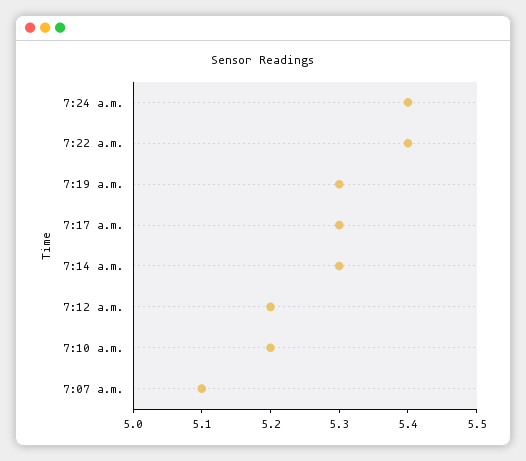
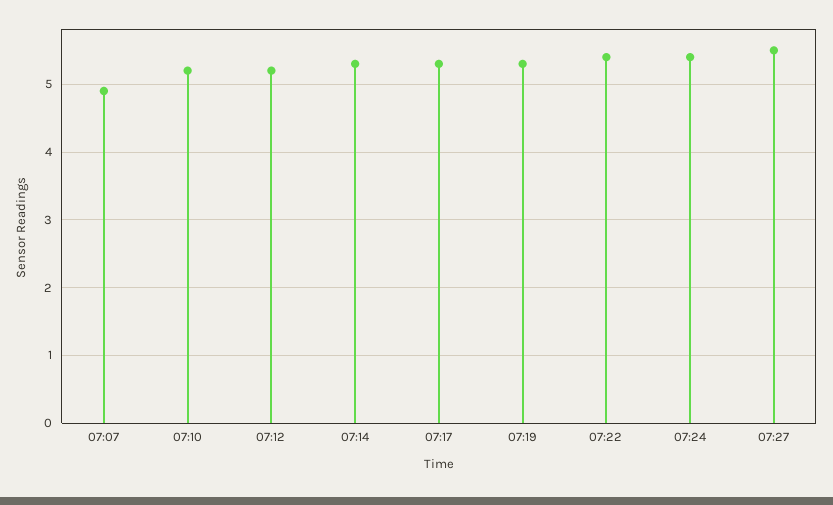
7:07 a.m.: 5.1 -> 4.9
07:27: none -> 5.5

